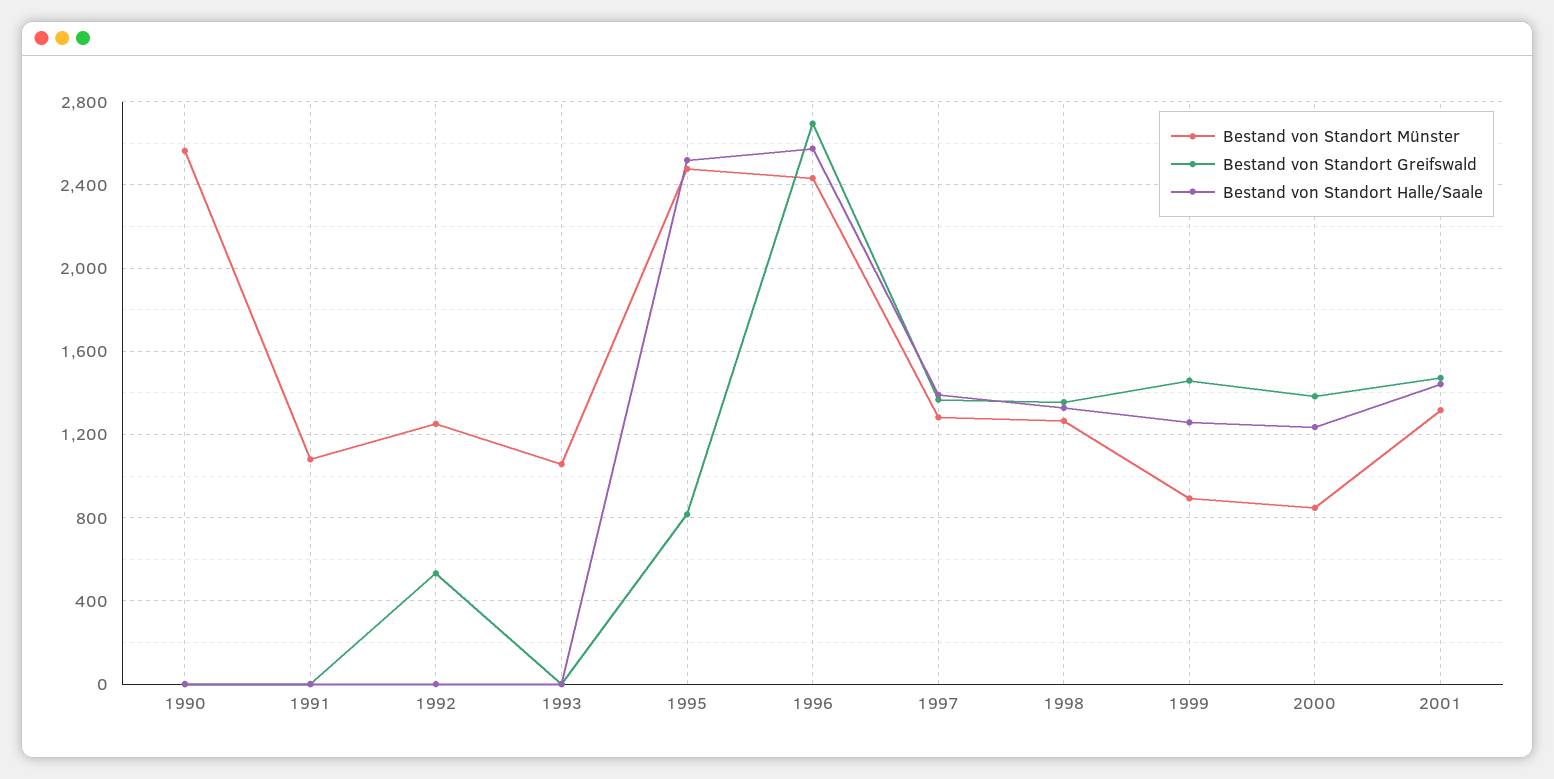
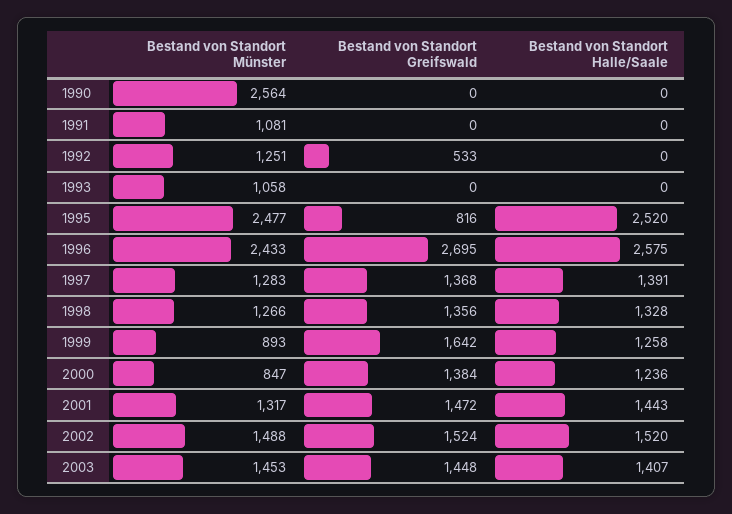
Bestand von Standort Greifswald, 1999: 1450 -> 1642
Bestand von Standort Münster, 2002: none -> 1488
Bestand von Standort Greifswald, 2002: none -> 1524
Bestand von Standort Halle/Saale, 2002: none -> 1520
Bestand von Standort Münster, 2003: none -> 1453
Bestand von Standort Greifswald, 2003: none -> 1448
Bestand von Standort Halle/Saale, 2003: none -> 1407

